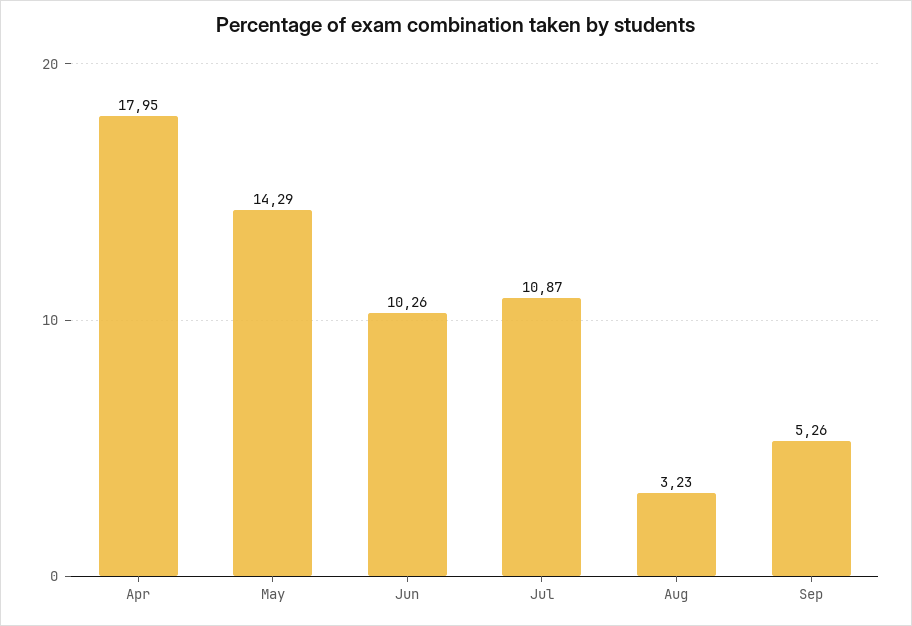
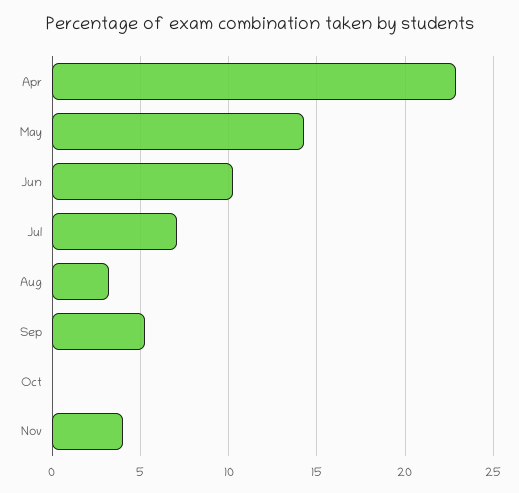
Apr: 17.95 -> 23
Jul: 10.87 -> 7
Oct: none -> 0
Nov: none -> 4

